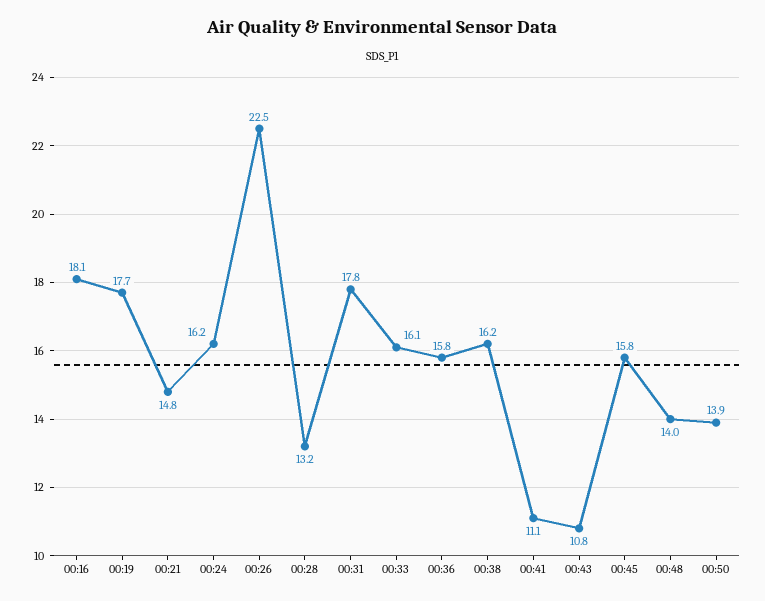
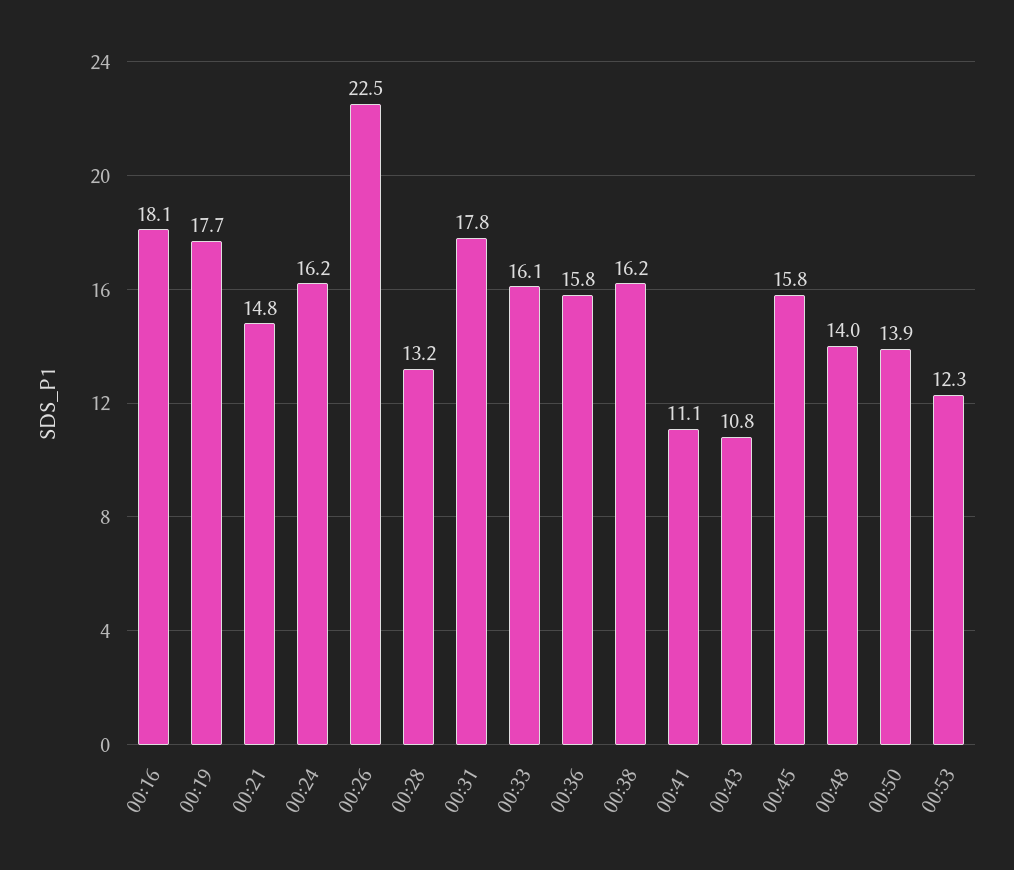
00:53: none -> 12.3

